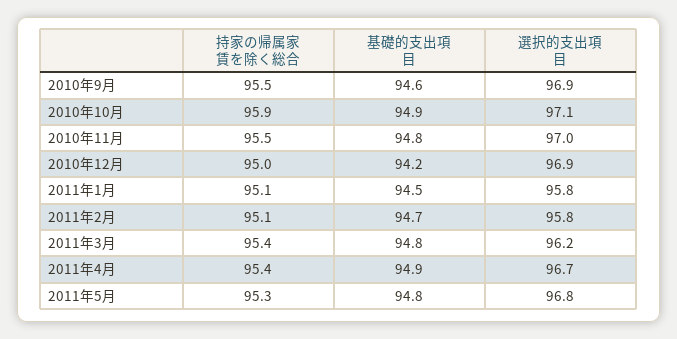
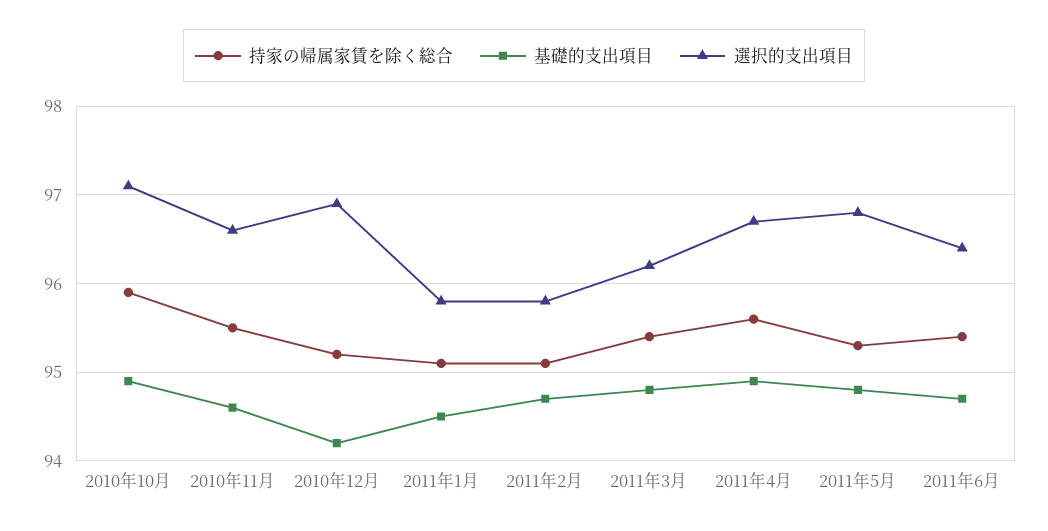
持家の帰属家賃を除く総合, 2010年9月: 95.5 -> none
基礎的支出項目, 2010年9月: 94.6 -> none
選択的支出項目, 2010年9月: 96.9 -> none
基礎的支出項目, 2010年11月: 94.8 -> 94.6
選択的支出項目, 2010年11月: 97 -> 96.6
持家の帰属家賃を除く総合, 2010年12月: 95 -> 95.2
持家の帰属家賃を除く総合, 2011年4月: 95.4 -> 95.6
持家の帰属家賃を除く総合, 2011年6月: none -> 95.4
基礎的支出項目, 2011年6月: none -> 94.7
選択的支出項目, 2011年6月: none -> 96.4

